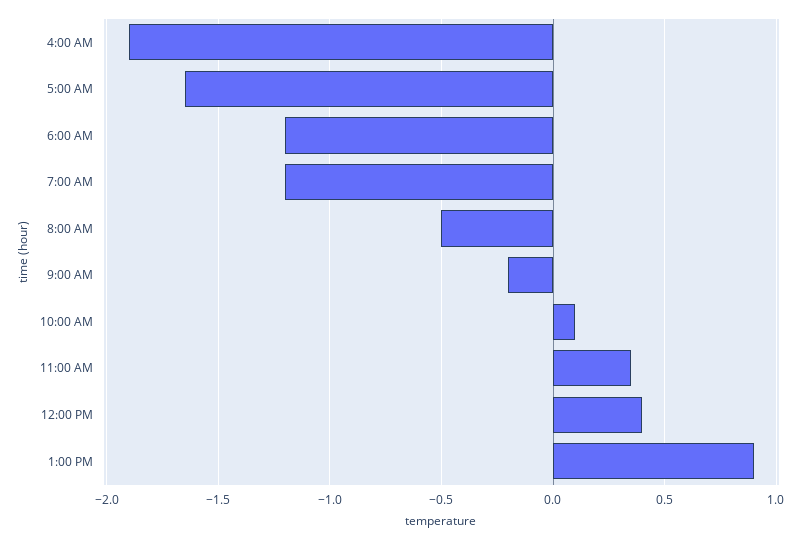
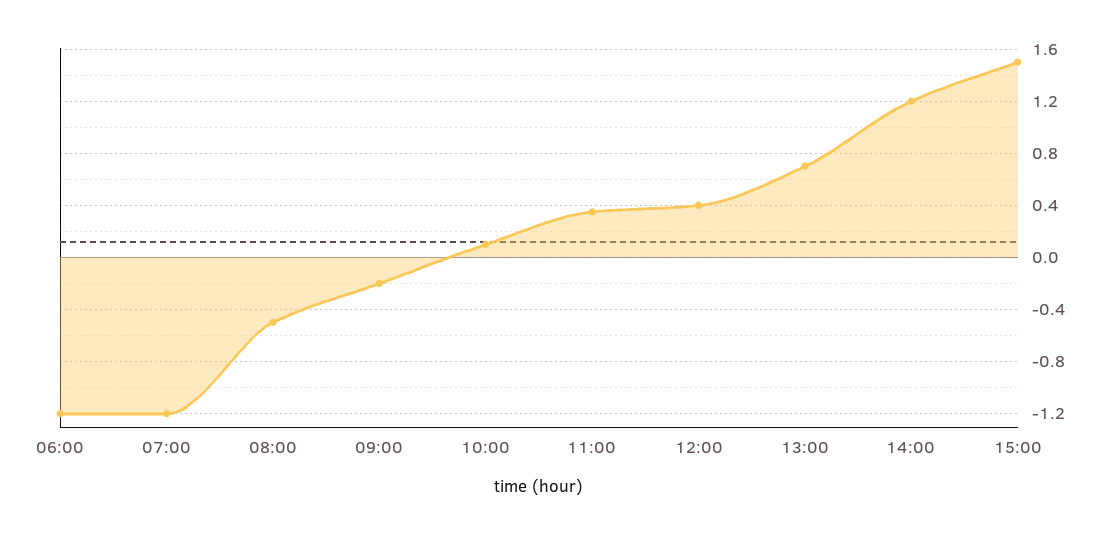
4:00 AM: -1.9 -> none
5:00 AM: -1.65 -> none
1:00 PM: 0.9 -> 0.7
14:00: none -> 1.2
15:00: none -> 1.5

